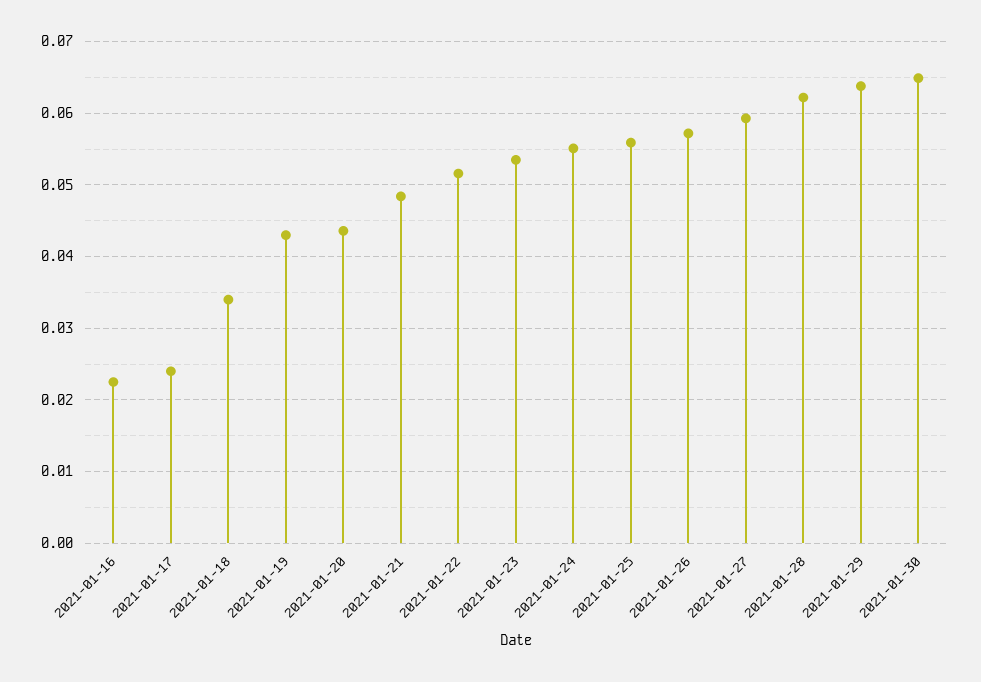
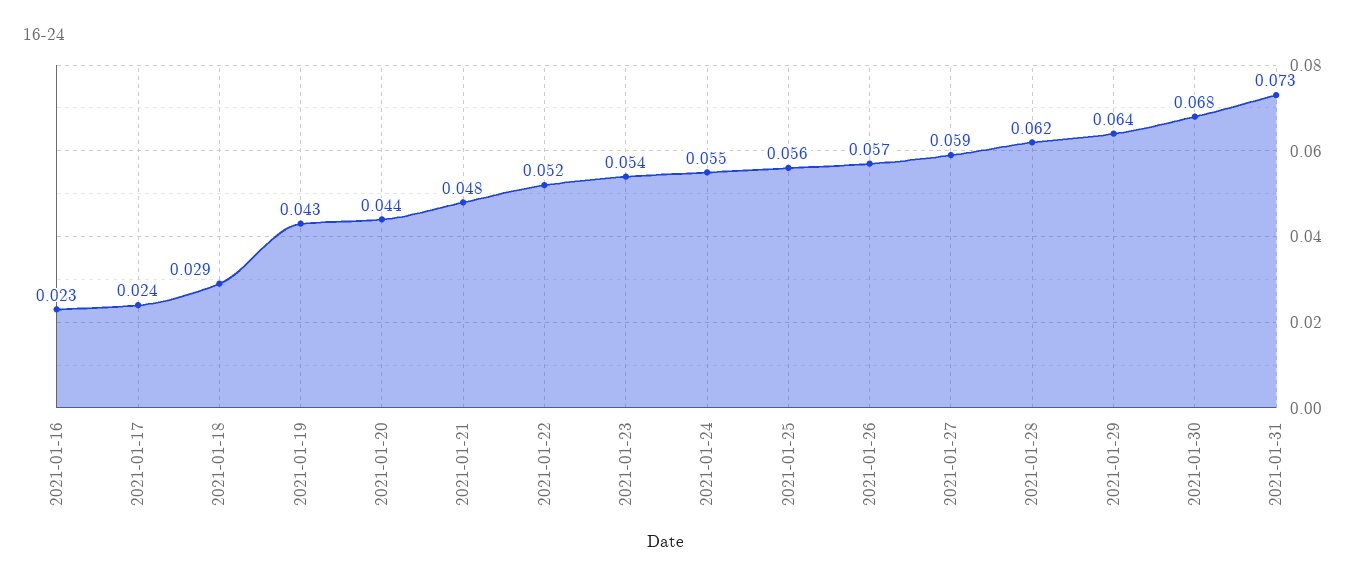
2021-01-18: 0.034 -> 0.029
2021-01-30: 0.065 -> 0.068
2021-01-31: none -> 0.073

